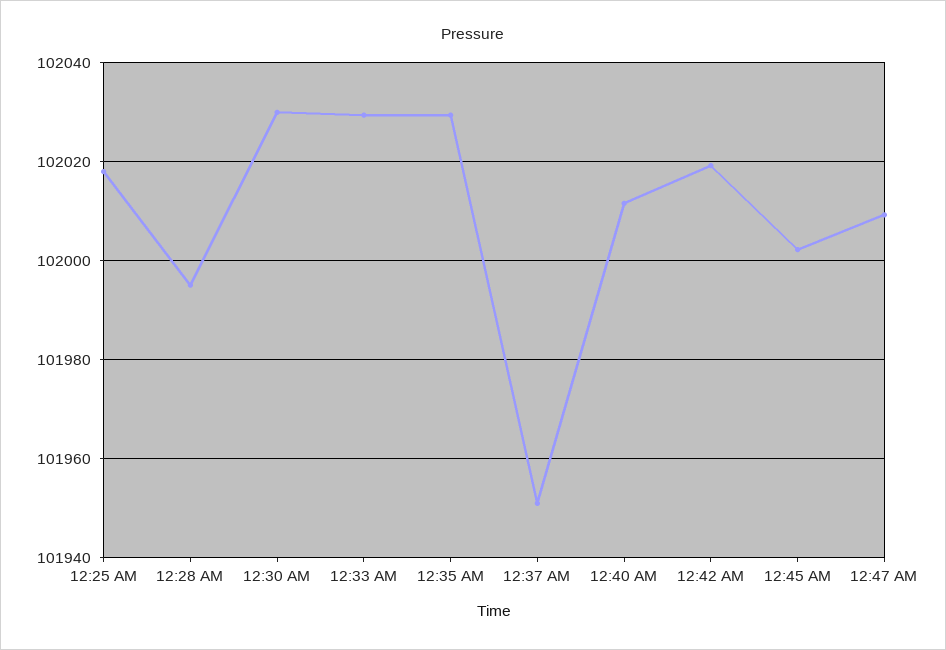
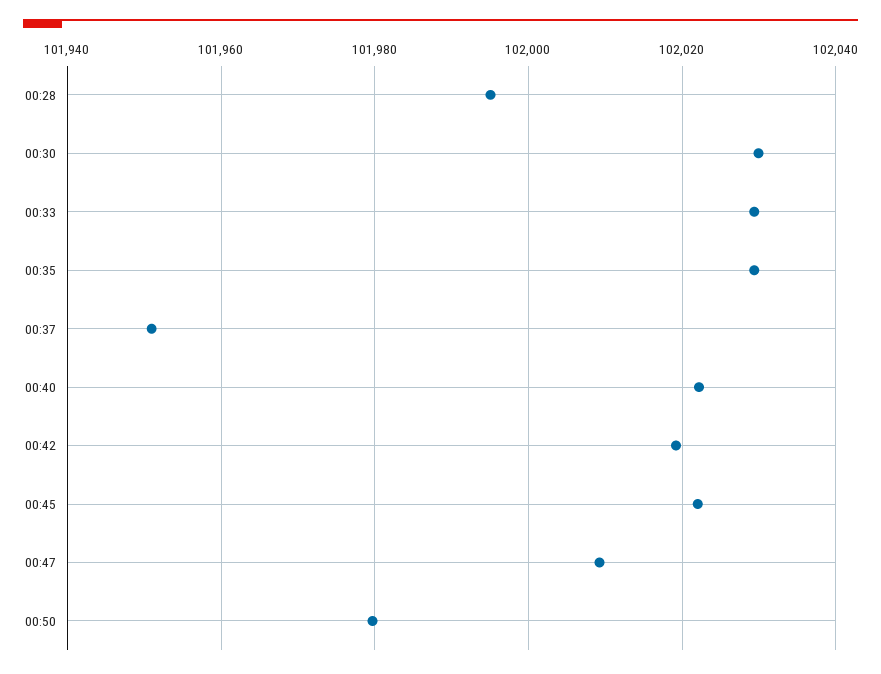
12:25 AM: 102018 -> none
12:40 AM: 102012 -> 102022
12:45 AM: 102002 -> 102022
00:50: none -> 101980

